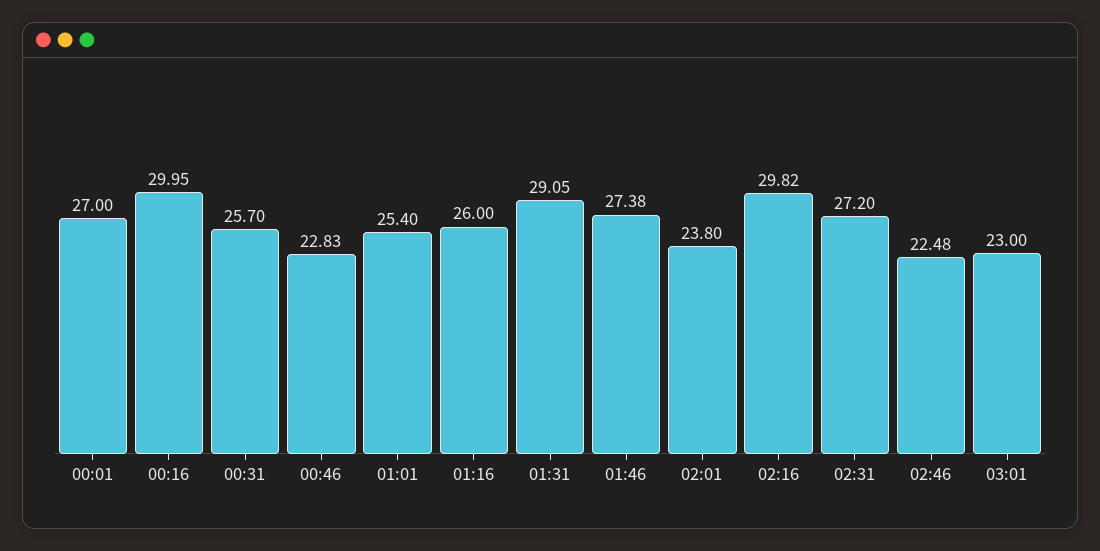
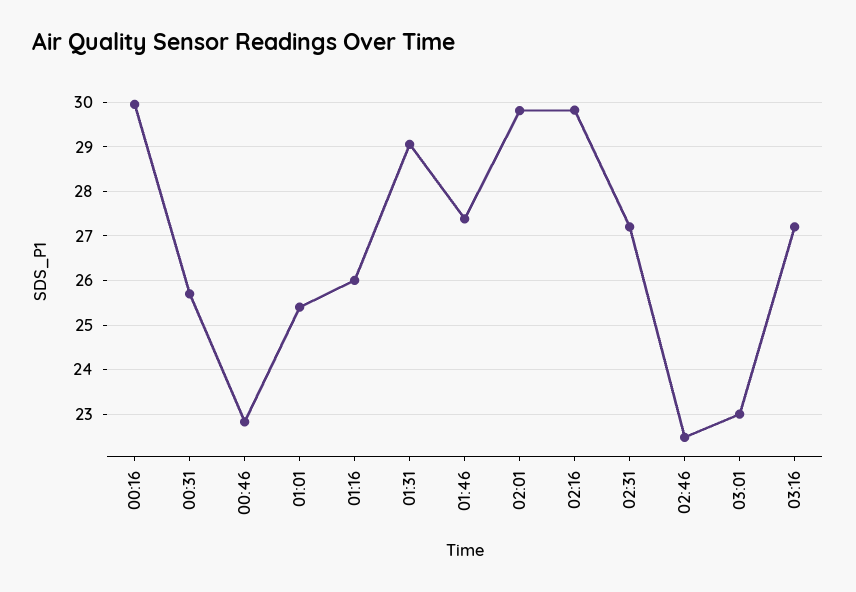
00:01: 27 -> none
02:01: 23.8 -> 29.8
03:16: none -> 27.2

